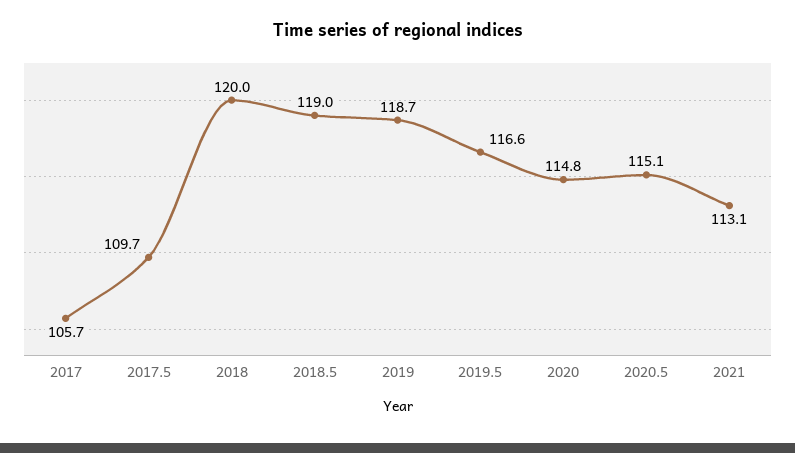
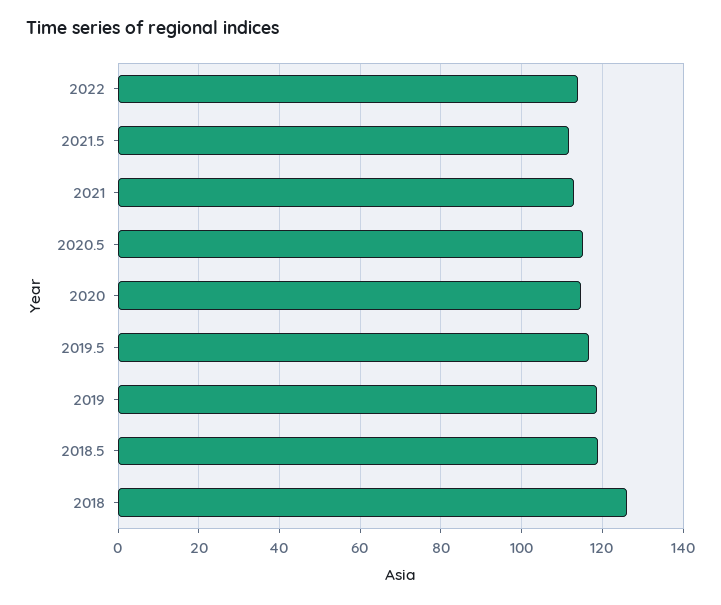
2017: 105.7 -> none
2017.5: 109.7 -> none
2018: 120 -> 126
2022: none -> 114
2021.5: none -> 112

